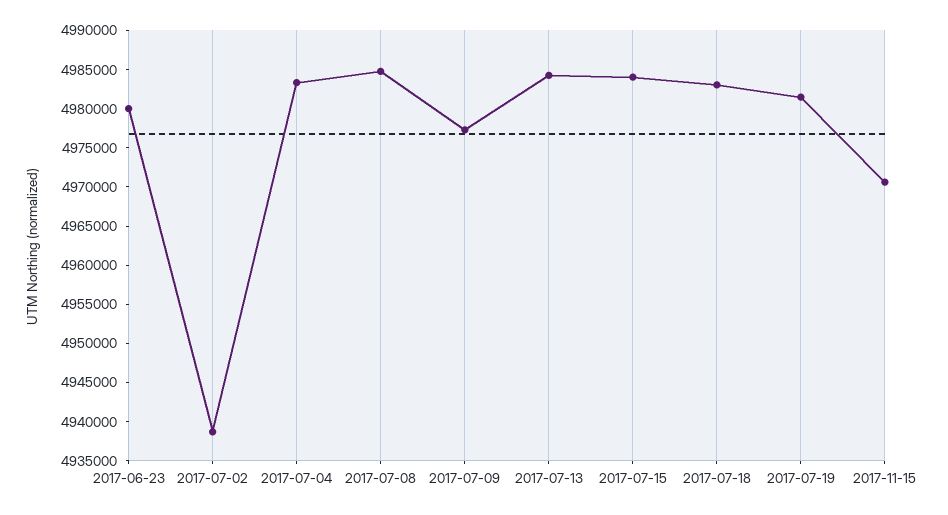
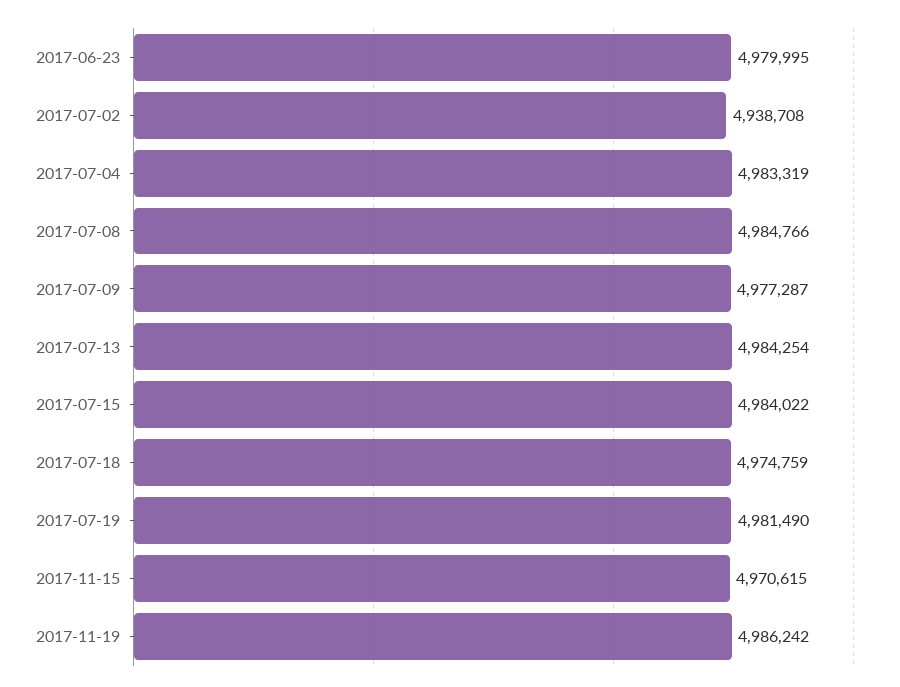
2017-07-18: 4982500 -> 4974759
2017-11-19: none -> 4986242

